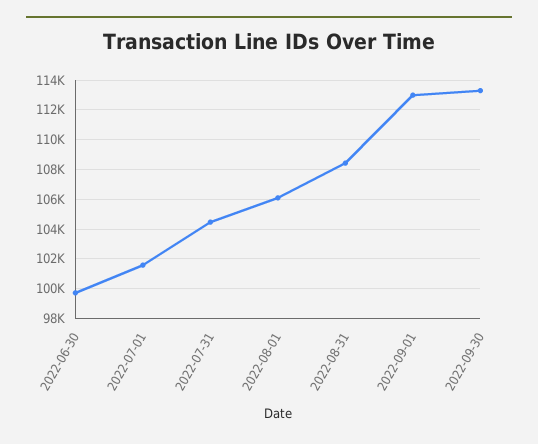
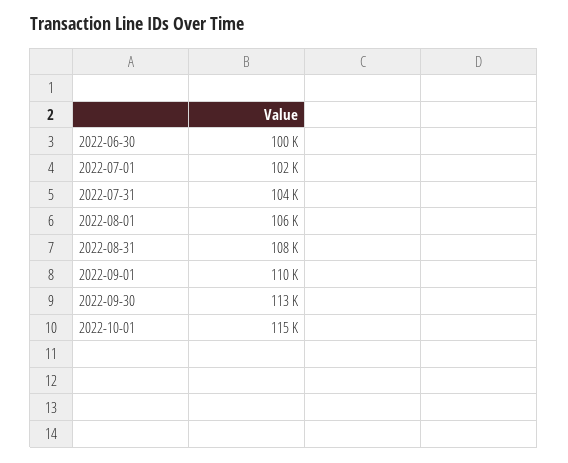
2022-09-01: 113000 -> 110000
2022-10-01: none -> 115000

